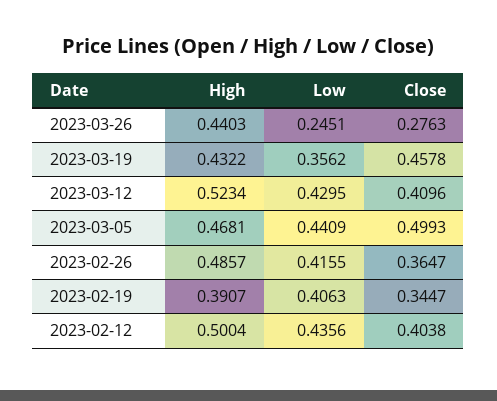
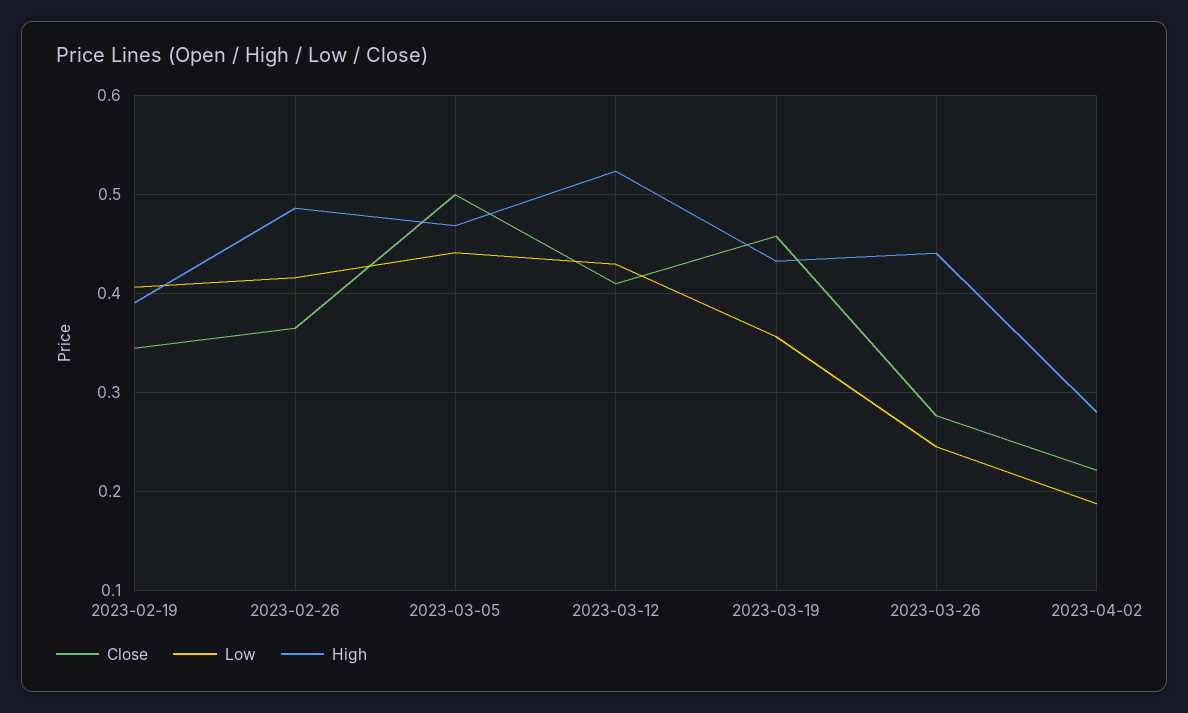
High, 2023-02-12: 0.5004 -> none
Low, 2023-02-12: 0.4356 -> none
Close, 2023-02-12: 0.4038 -> none
Close, 2023-04-02: none -> 0.22
Low, 2023-04-02: none -> 0.19
High, 2023-04-02: none -> 0.28

